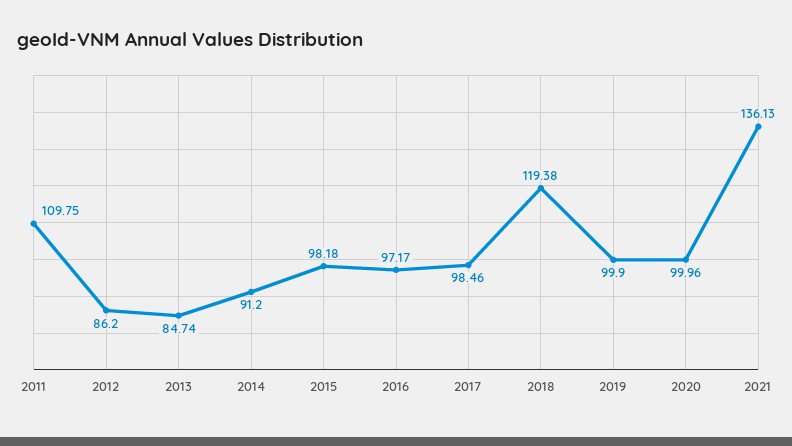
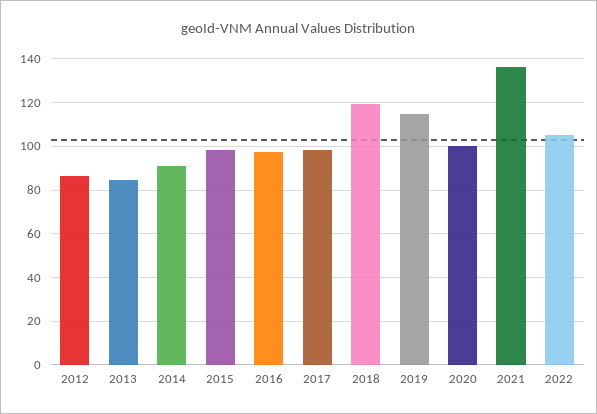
2011: 109.75 -> none
2019: 99.9 -> 115
2022: none -> 105

